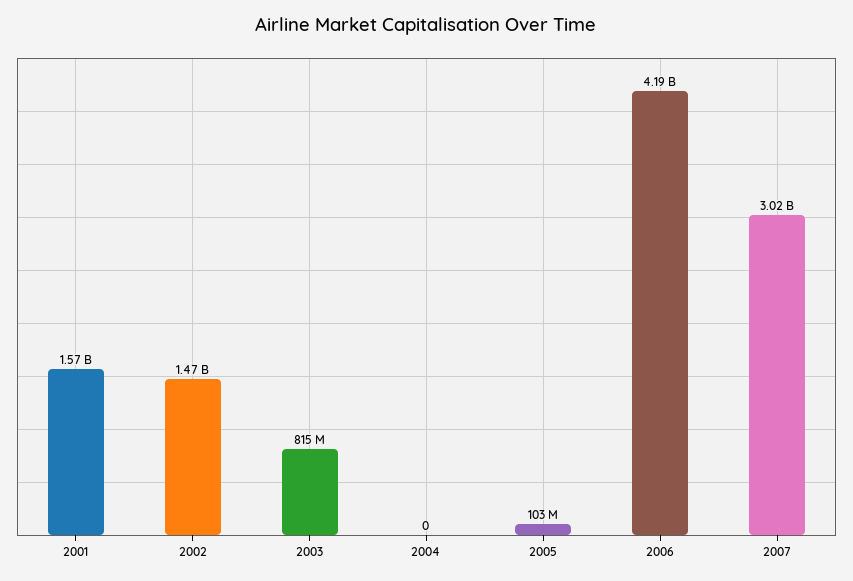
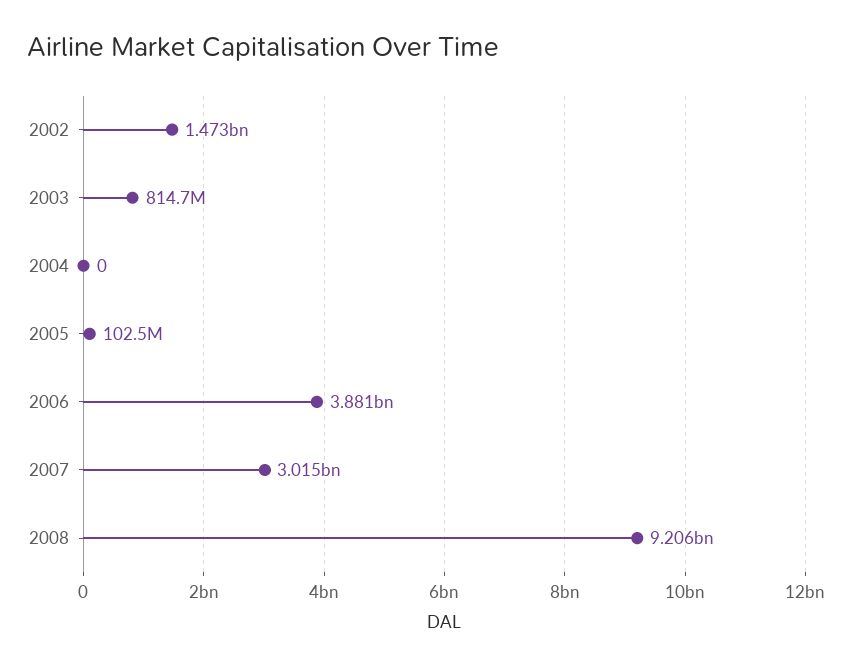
2001: 1570000000 -> none
2006: 4190000000 -> 3881000000
2008: none -> 9206000000

